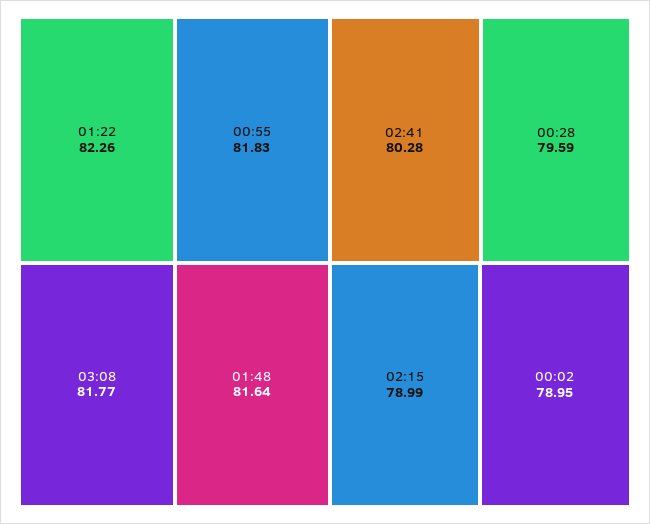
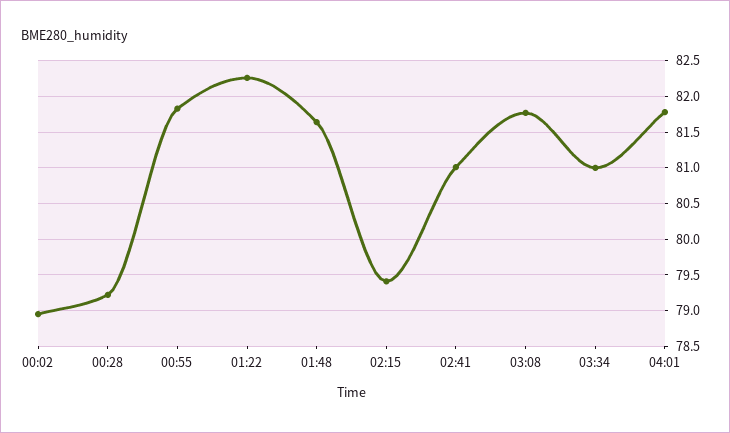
02:41: 80.28 -> 81
00:28: 79.59 -> 79.2
02:15: 78.99 -> 79.4
03:34: none -> 81
04:01: none -> 81.8

